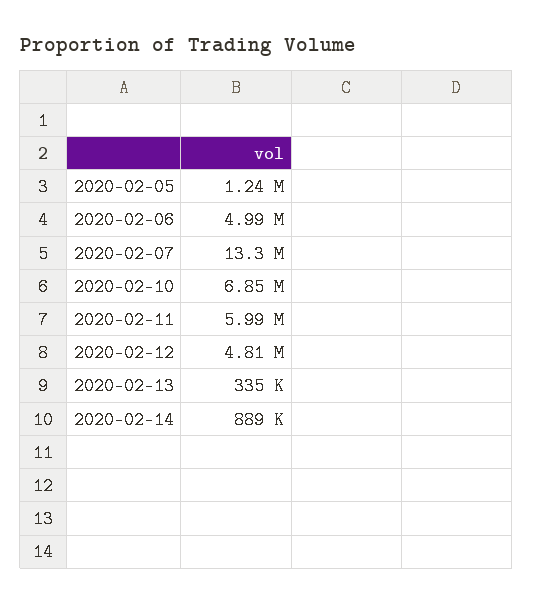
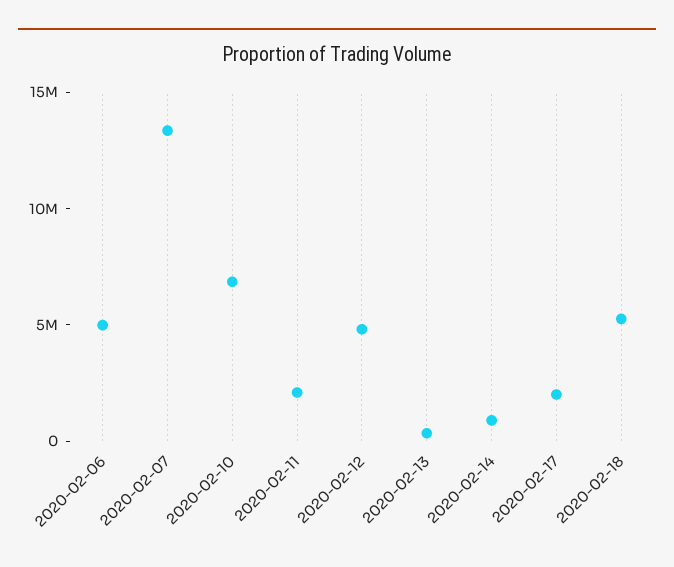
2020-02-05: 1240000 -> none
2020-02-11: 5990000 -> 2000000
2020-02-17: none -> 2000000
2020-02-18: none -> 5000000

